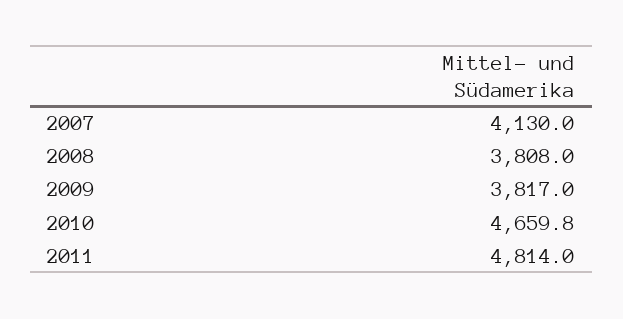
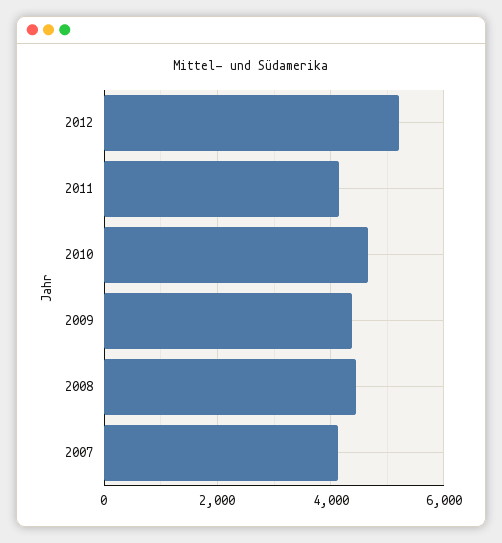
2008: 3808 -> 4400
2009: 3817 -> 4400
2011: 4814 -> 4200
2012: none -> 5200

